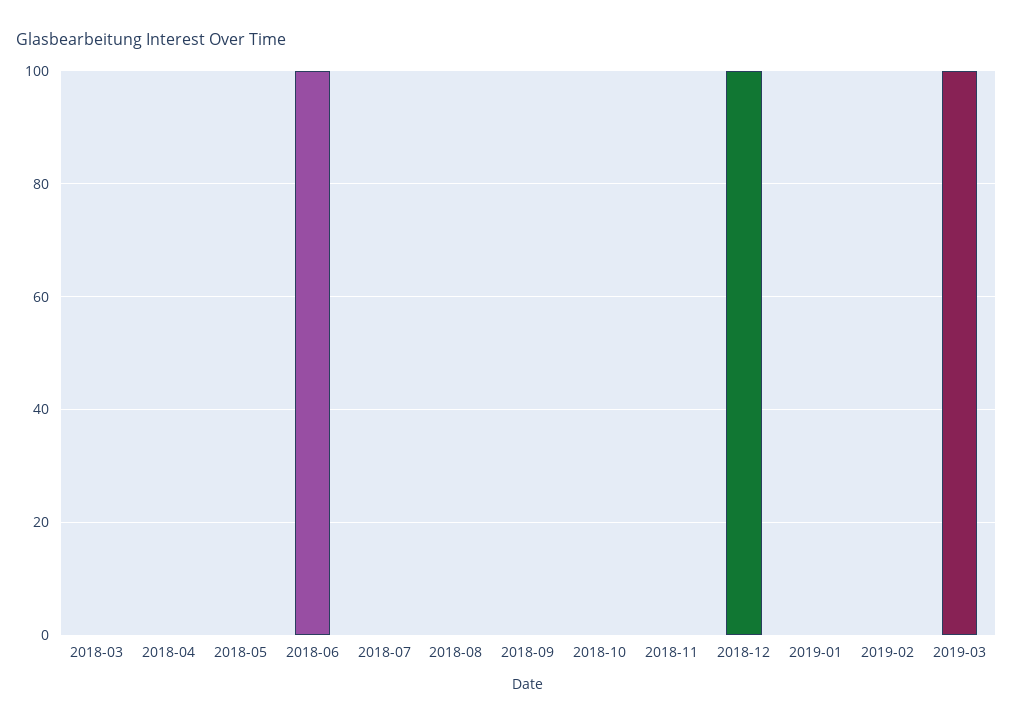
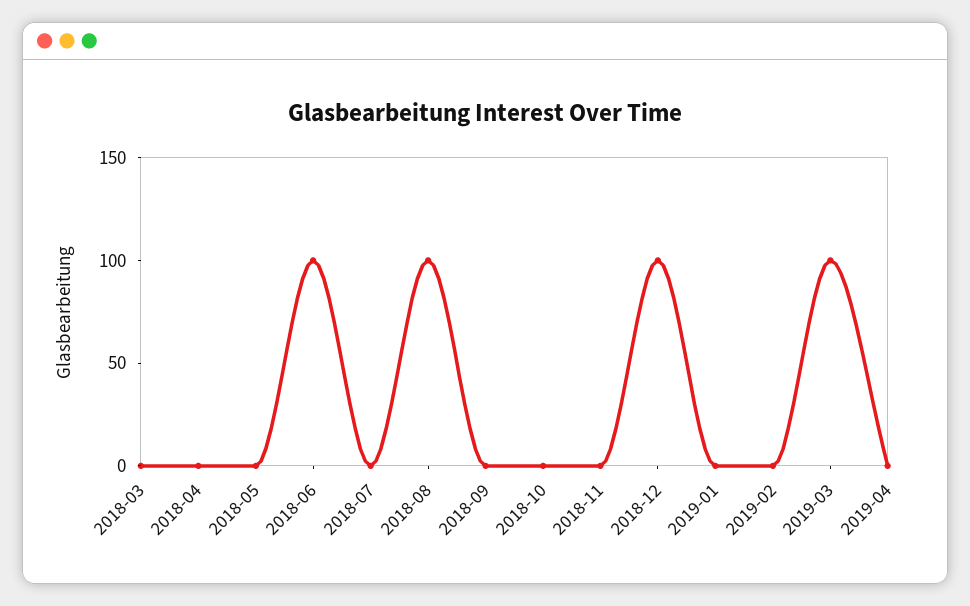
2018-08: 0 -> 100
2019-04: none -> 0

